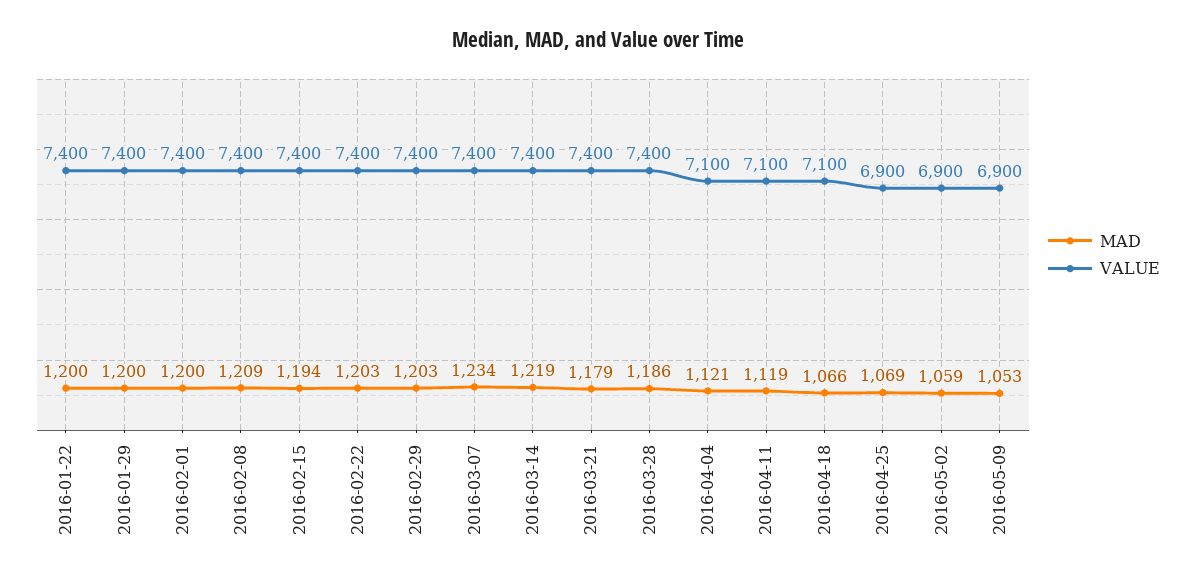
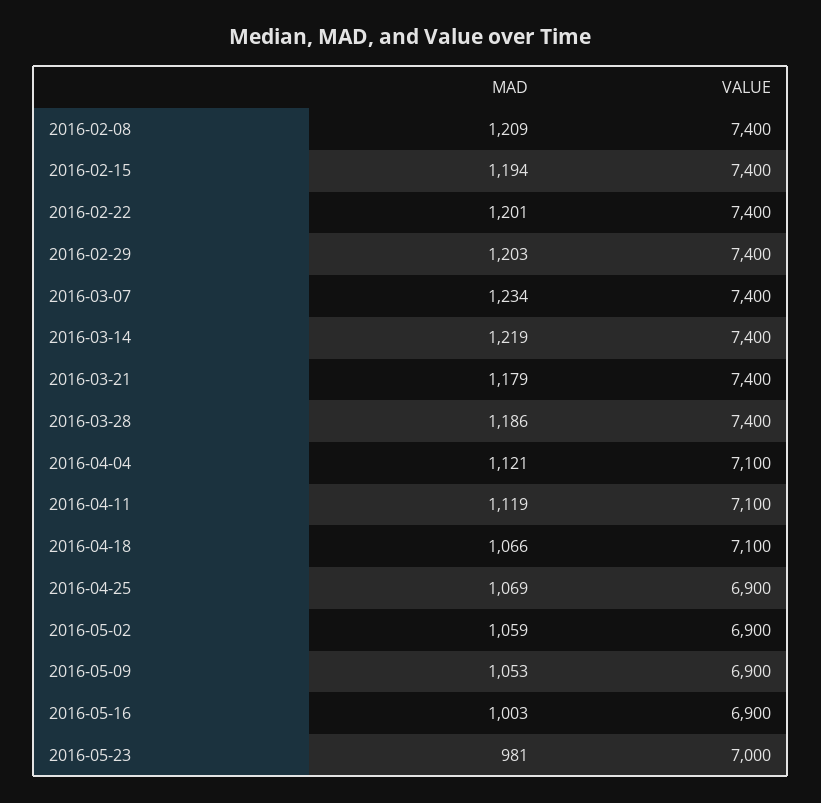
MAD, 2016-01-22: 1200 -> none
VALUE, 2016-01-22: 7400 -> none
MAD, 2016-01-29: 1200 -> none
VALUE, 2016-01-29: 7400 -> none
MAD, 2016-02-01: 1200 -> none
VALUE, 2016-02-01: 7400 -> none
MAD, 2016-02-22: 1203 -> 1201
MAD, 2016-05-16: none -> 1003
VALUE, 2016-05-16: none -> 6900
MAD, 2016-05-23: none -> 981
VALUE, 2016-05-23: none -> 7000

